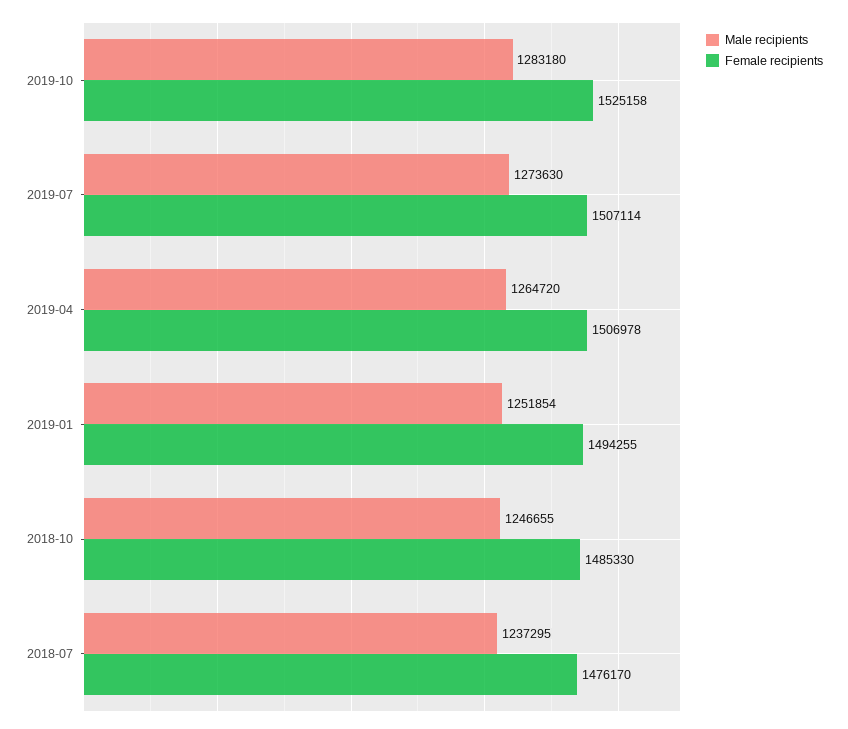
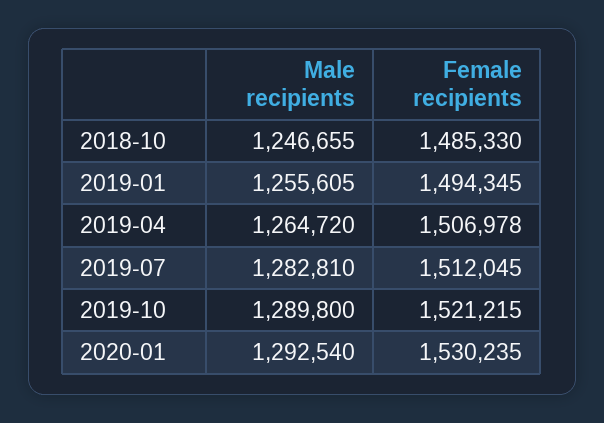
Male recipients, 2019-10: 1283180 -> 1289800
Female recipients, 2019-10: 1525158 -> 1521215
Male recipients, 2019-07: 1273630 -> 1282810
Female recipients, 2019-07: 1507114 -> 1512045
Male recipients, 2019-01: 1251854 -> 1255605
Female recipients, 2019-01: 1494255 -> 1494345
Male recipients, 2018-07: 1237295 -> none
Female recipients, 2018-07: 1476170 -> none
Male recipients, 2020-01: none -> 1292540
Female recipients, 2020-01: none -> 1530235

